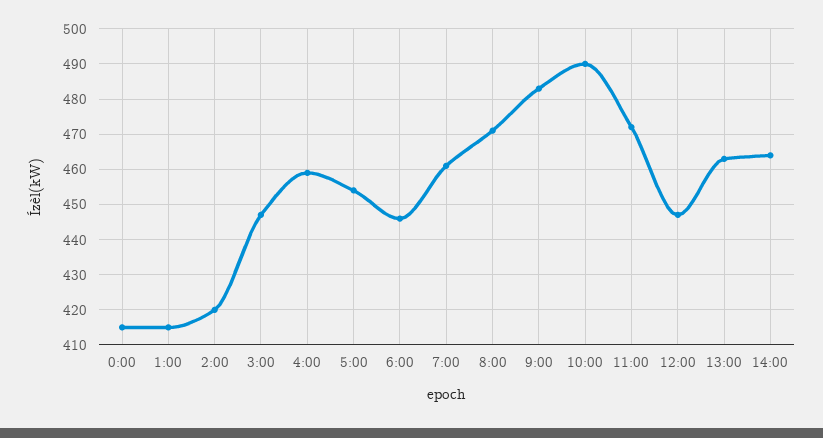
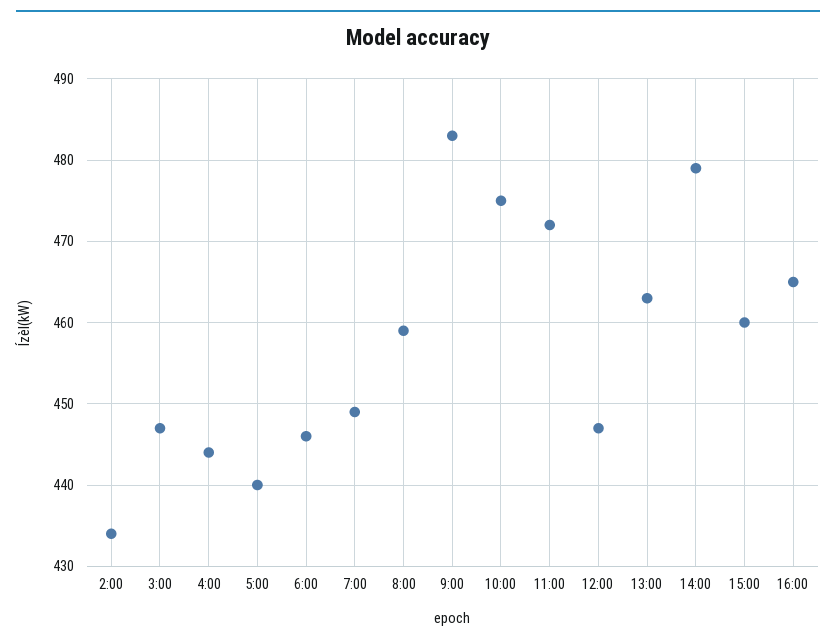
0:00: 415 -> none
1:00: 415 -> none
2:00: 420 -> 434
4:00: 460 -> 444
5:00: 455 -> 440
7:00: 460 -> 449
8:00: 470 -> 459
10:00: 490 -> 475
14:00: 465 -> 479
15:00: none -> 460
16:00: none -> 465

